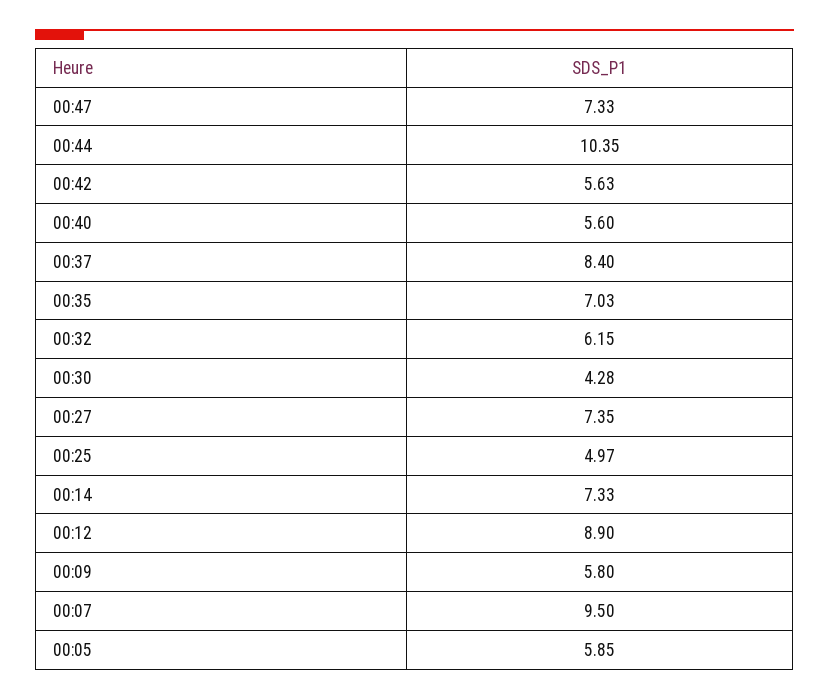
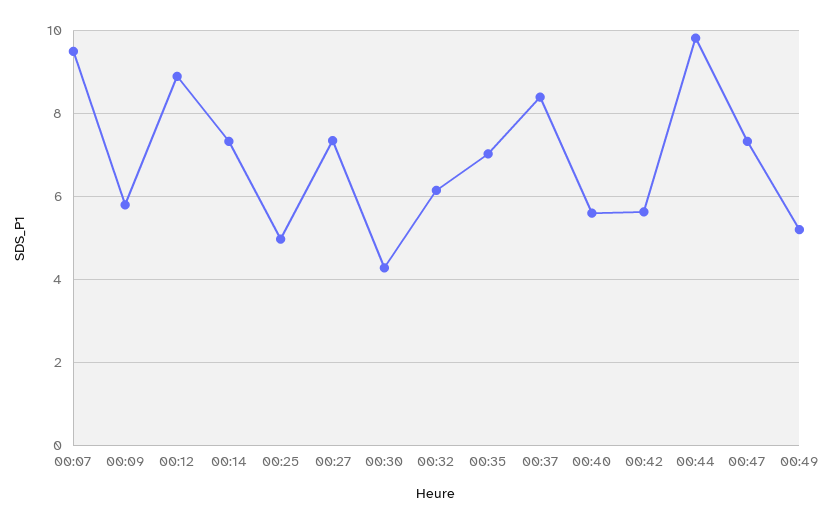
00:44: 10.35 -> 9.8
00:05: 5.85 -> none
00:49: none -> 5.2

